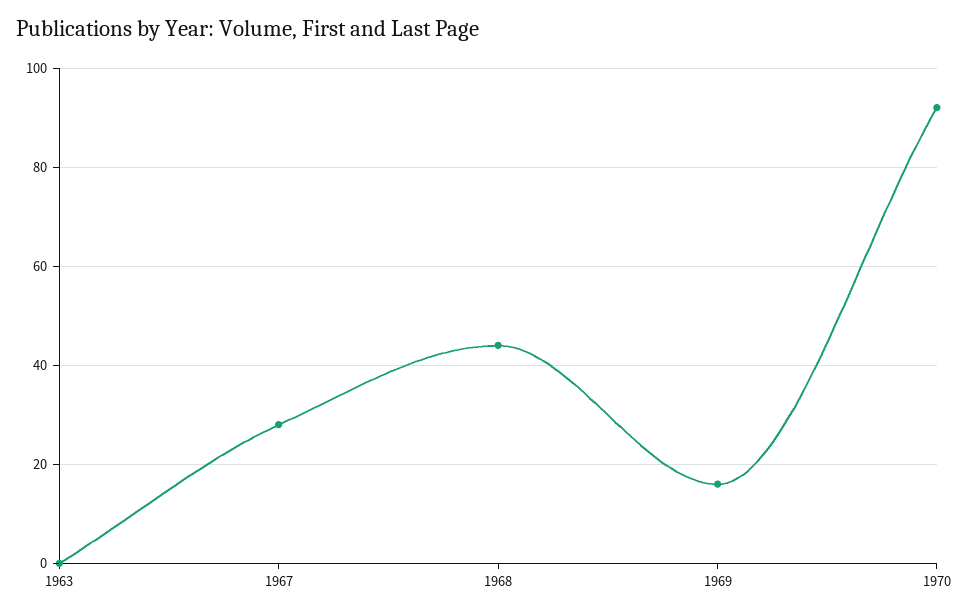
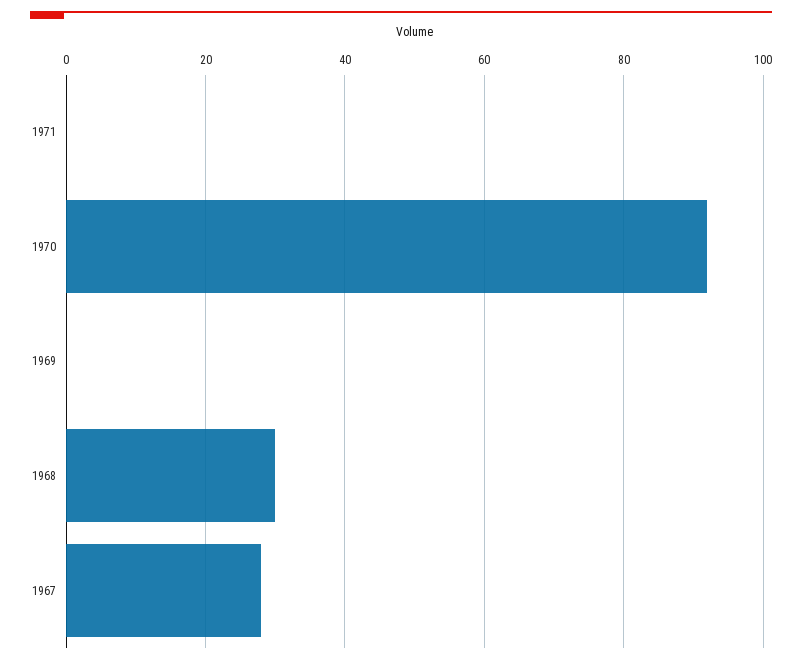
1963: 0 -> none
1968: 45 -> 30
1969: 15 -> 0
1971: none -> 0

